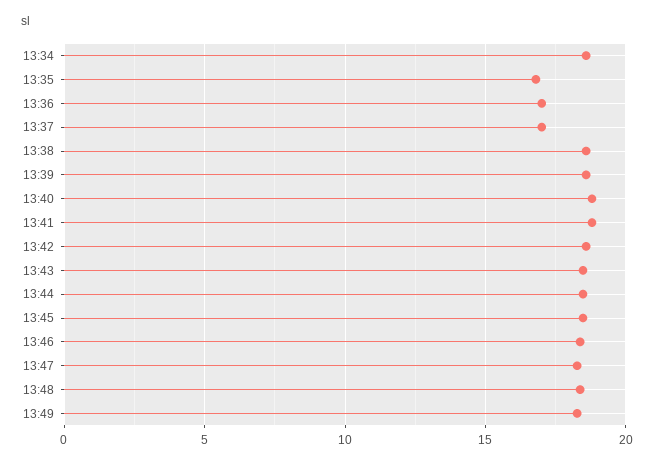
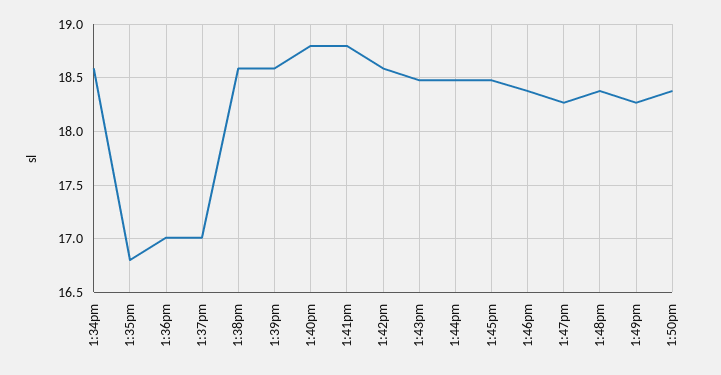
1:50pm: none -> 18.4

